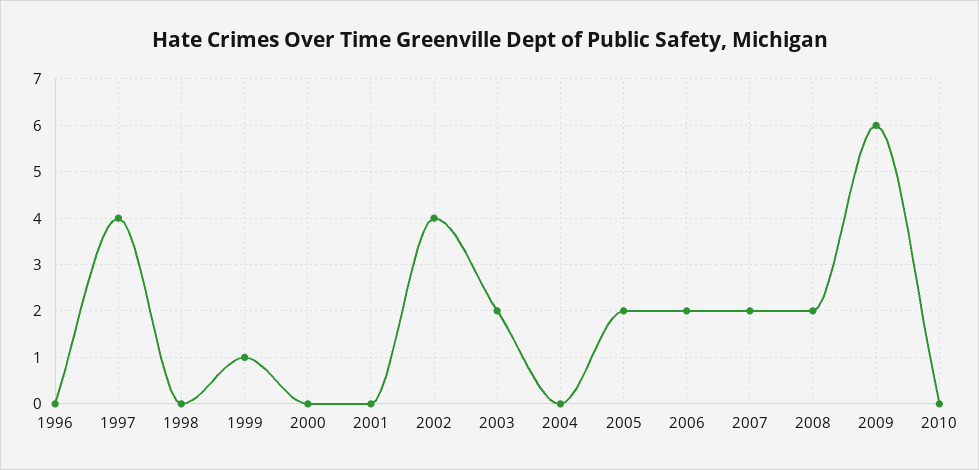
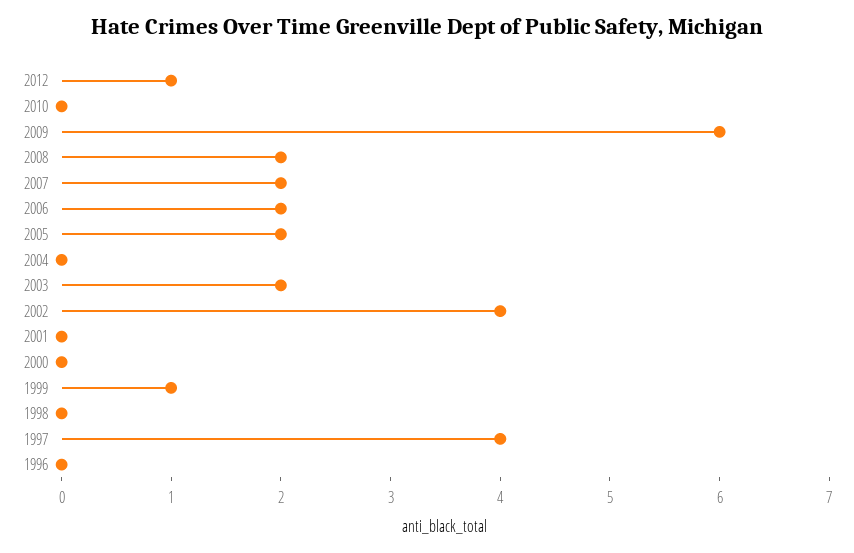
2012: none -> 1

